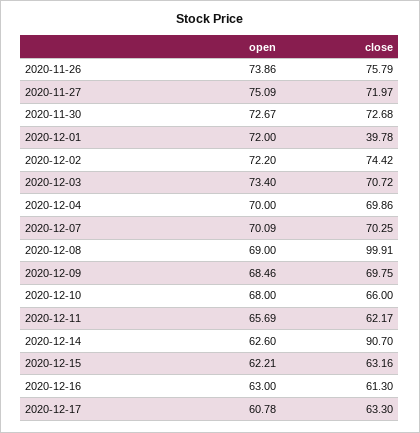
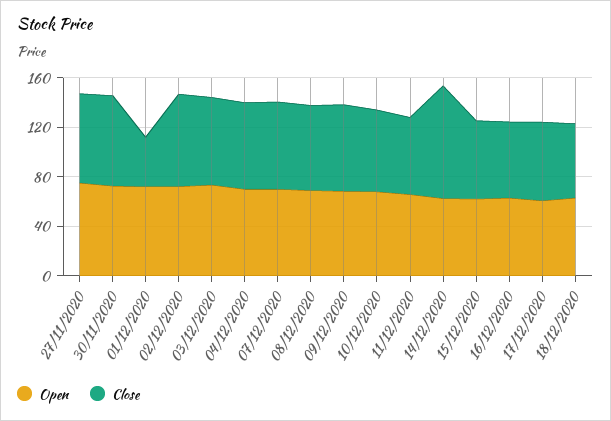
open, 2020-11-26: 73.86 -> none
close, 2020-11-26: 75.79 -> none
close, 2020-12-08: 99.91 -> 70
open, 18/12/2020: none -> 60
close, 18/12/2020: none -> 60

